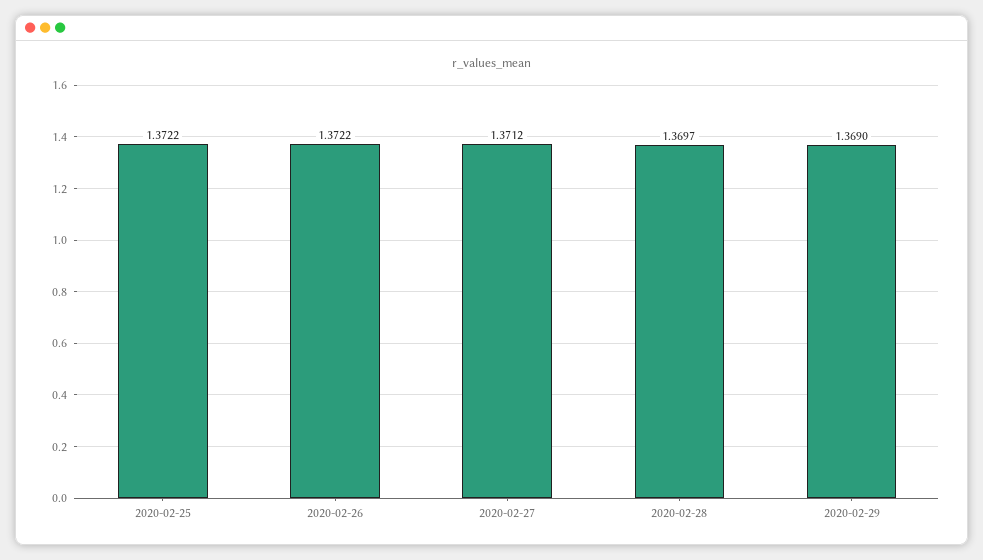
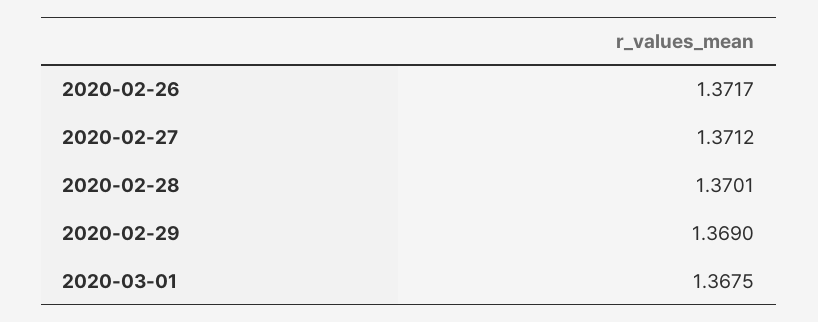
2020-02-25: 1.3722 -> none
2020-02-26: 1.3722 -> 1.3717
2020-02-28: 1.3697 -> 1.3701
2020-03-01: none -> 1.3675

